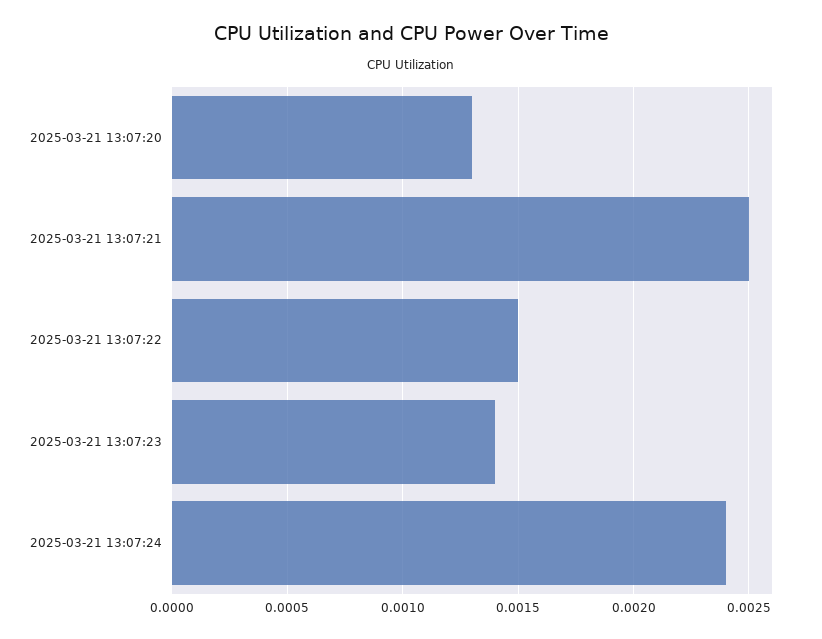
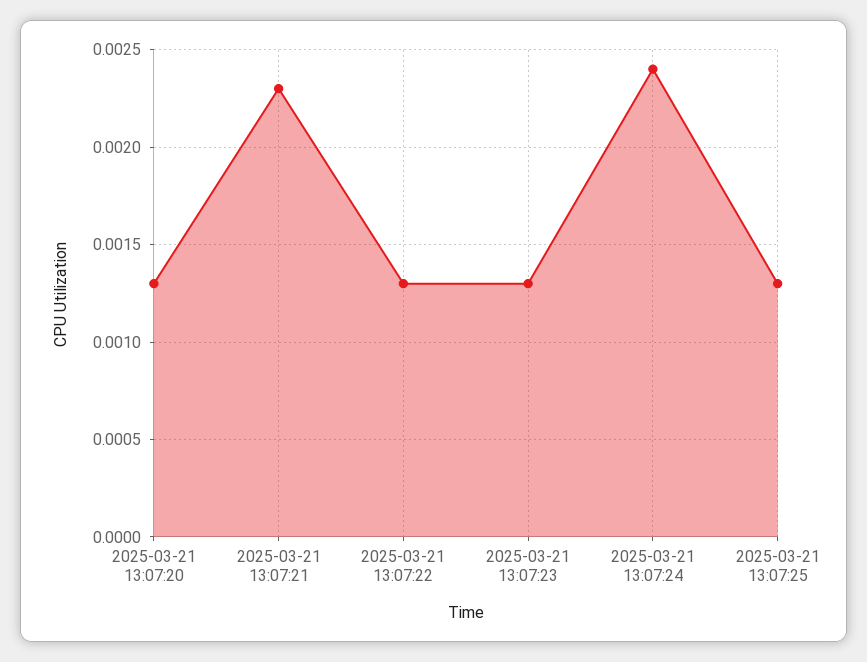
2025-03-21 13:07:21: 0.0025 -> 0.0023
2025-03-21 13:07:22: 0.0015 -> 0.0013
2025-03-21 13:07:23: 0.0014 -> 0.0013
2025-03-21 13:07:25: none -> 0.0013

